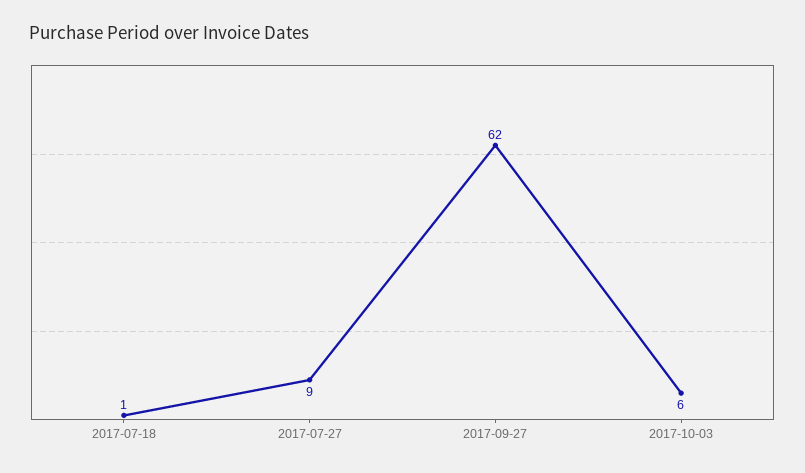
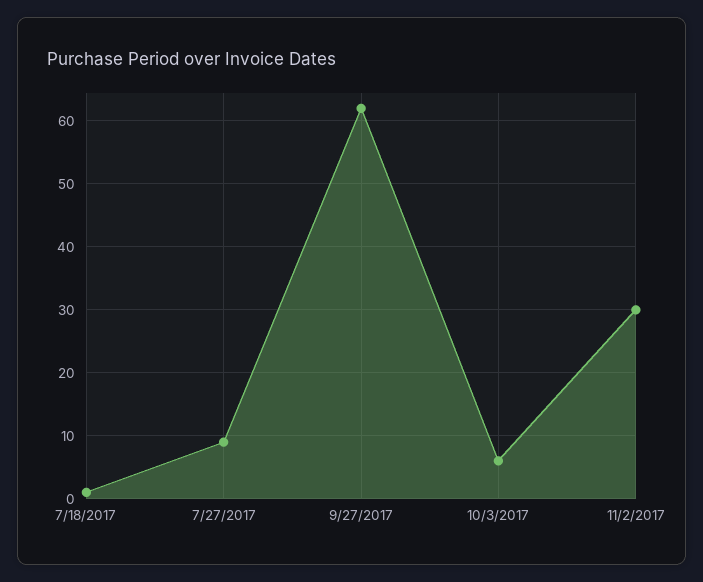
11/2/2017: none -> 30

